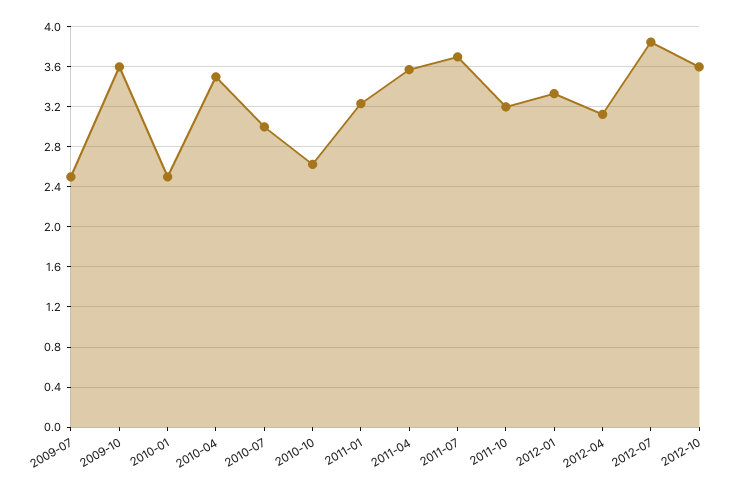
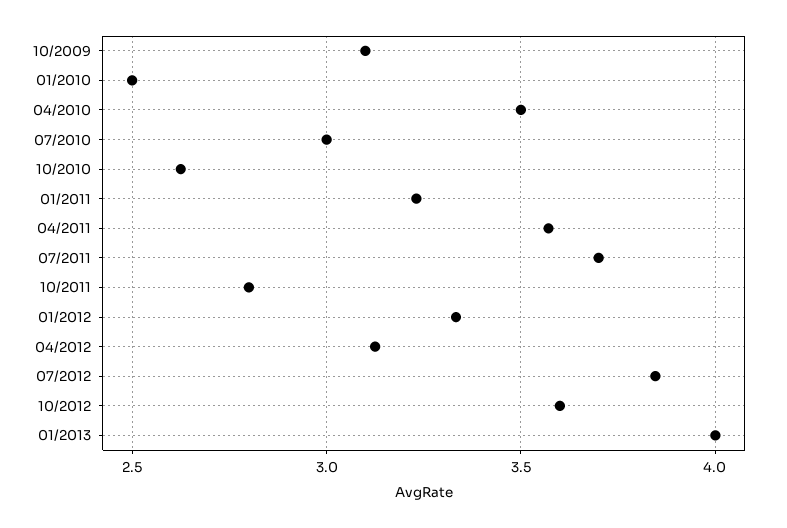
2009-07: 2.5 -> none
2009-10: 3.6 -> 3.1
2011-10: 3.2 -> 2.8
01/2013: none -> 4

